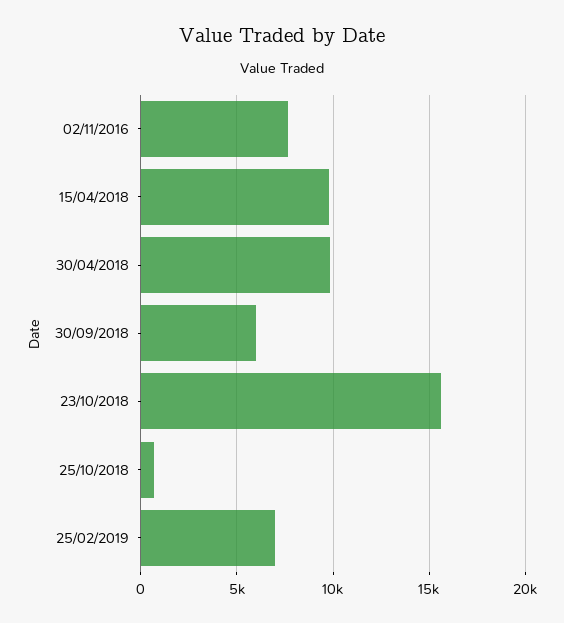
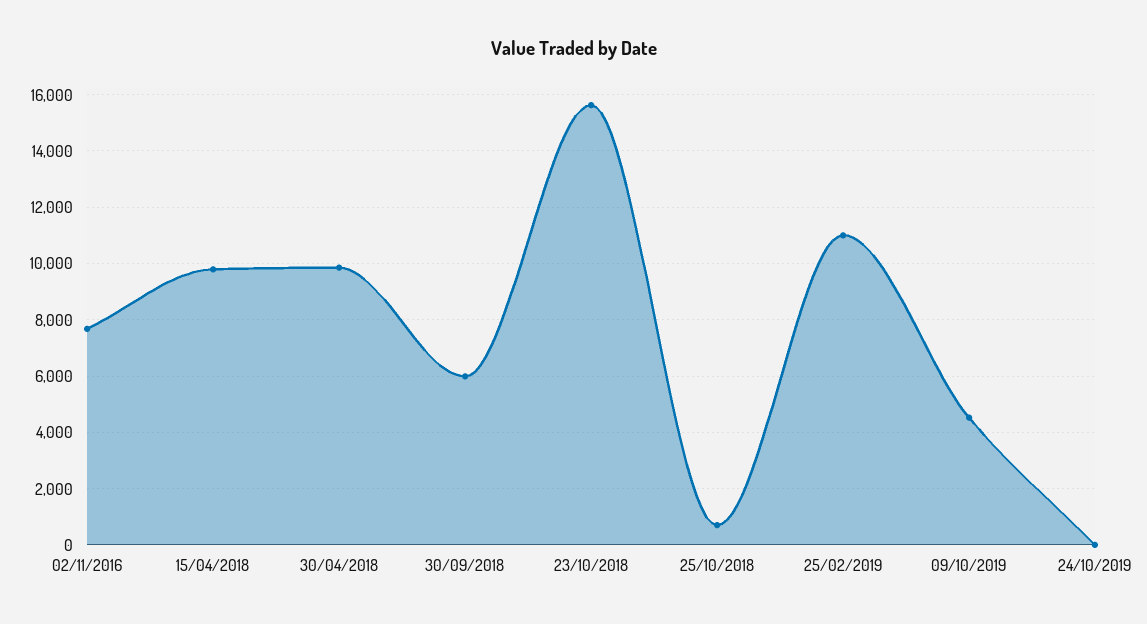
25/02/2019: 7000 -> 11000
09/10/2019: none -> 4500
24/10/2019: none -> 0

